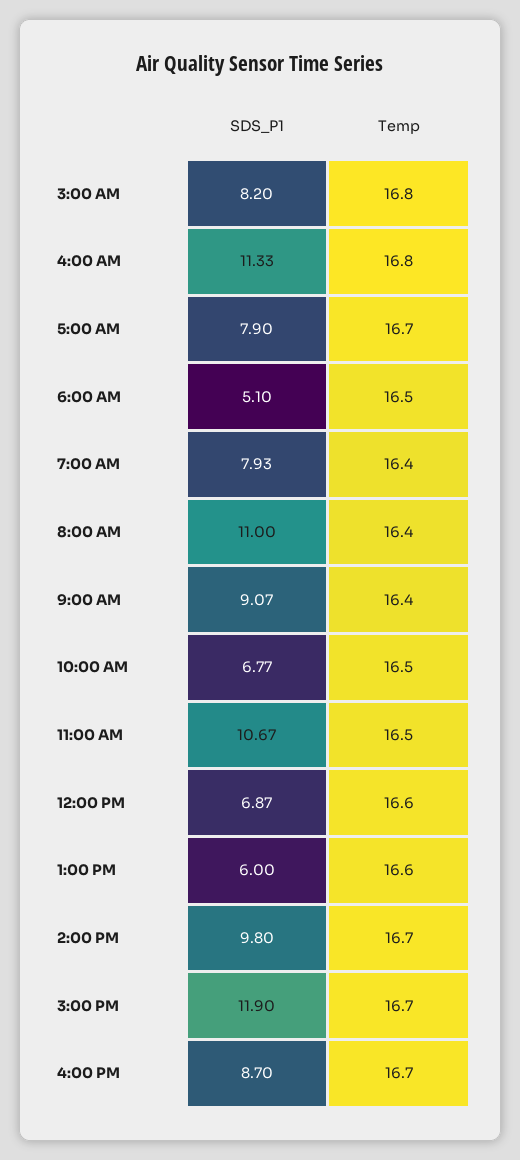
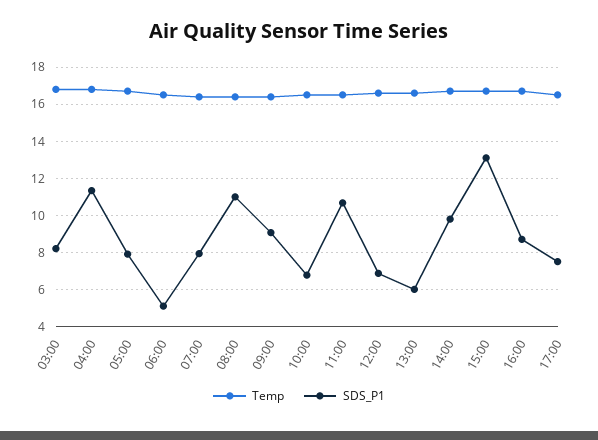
SDS_P1, 3:00 PM: 11.9 -> 13
Temp, 17:00: none -> 16.5
SDS_P1, 17:00: none -> 7.5

